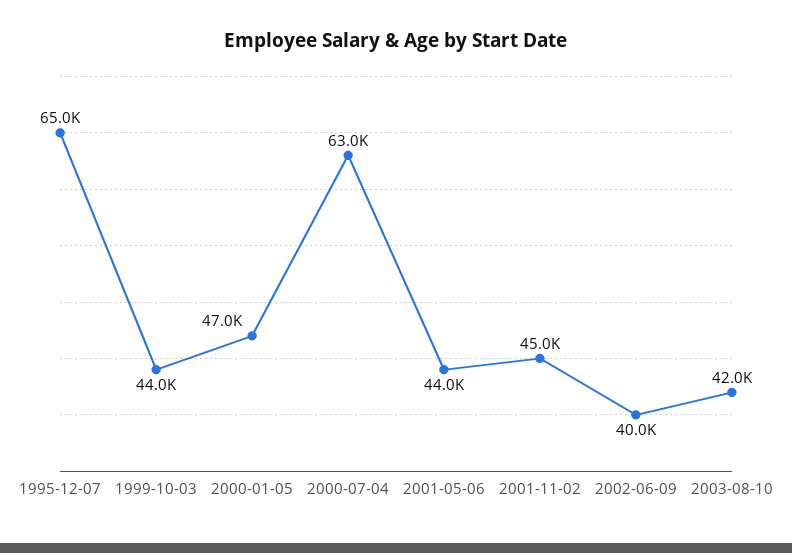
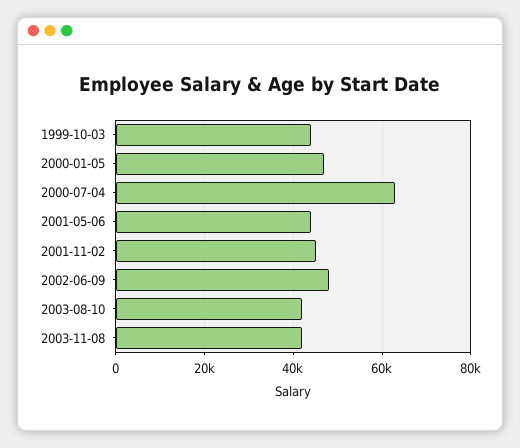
1995-12-07: 65000 -> none
2002-06-09: 40000 -> 48000
2003-11-08: none -> 42000

